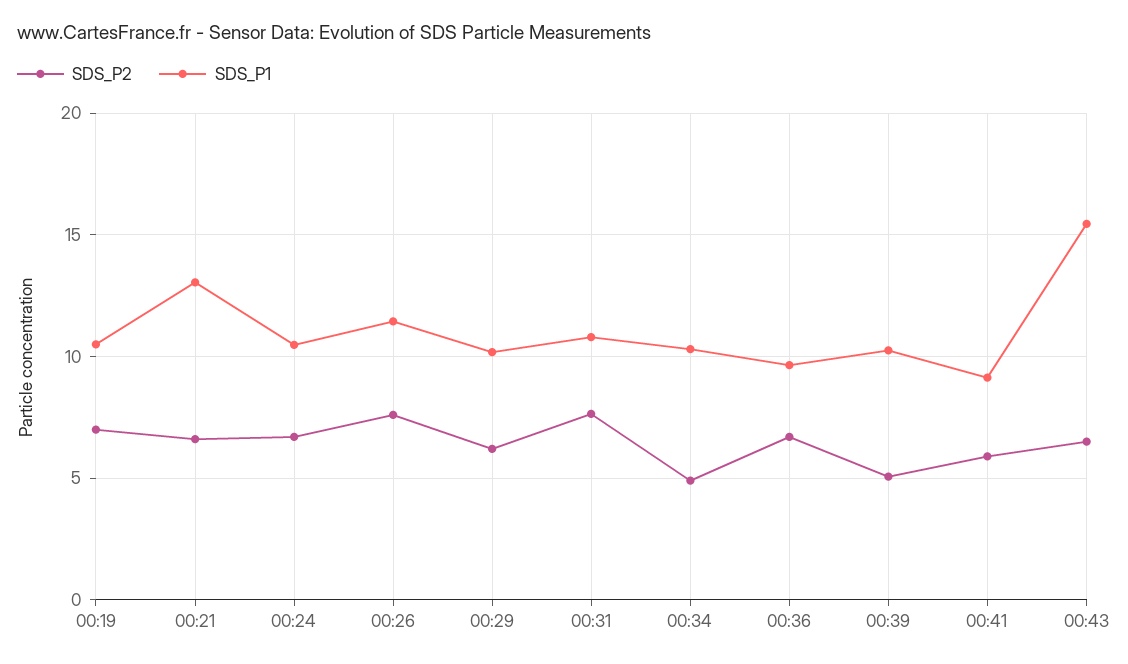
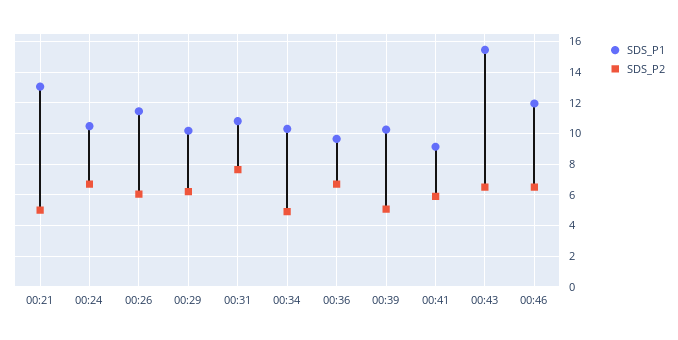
SDS_P2, 00:19: 7 -> none
SDS_P1, 00:19: 10.5 -> none
SDS_P2, 00:21: 6.5 -> 5
SDS_P2, 00:26: 7.5 -> 6
SDS_P1, 00:46: none -> 12
SDS_P2, 00:46: none -> 6.5

